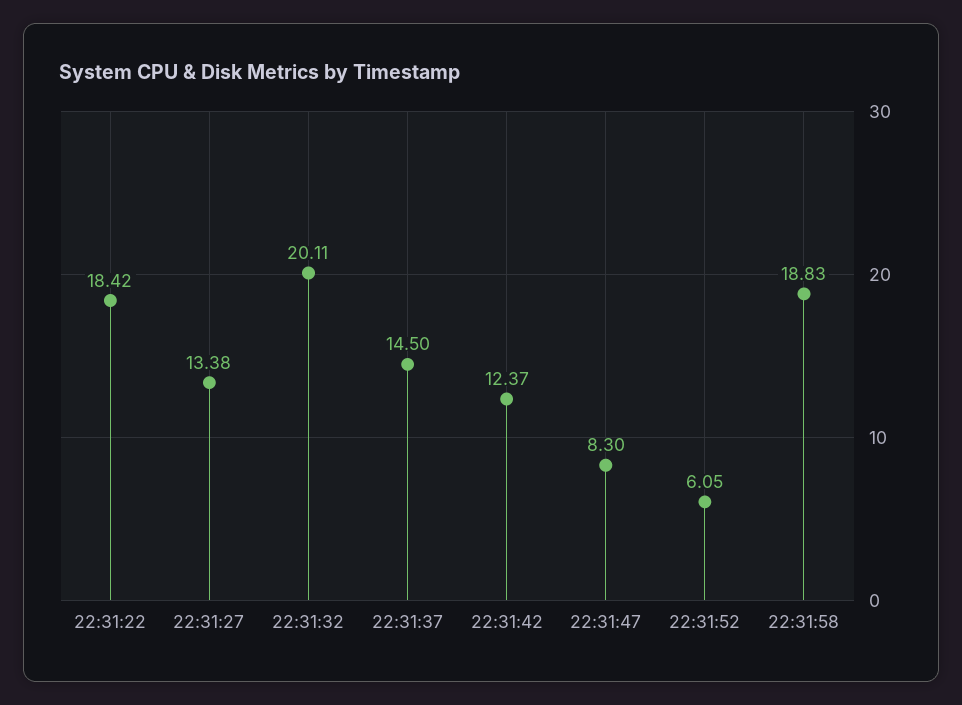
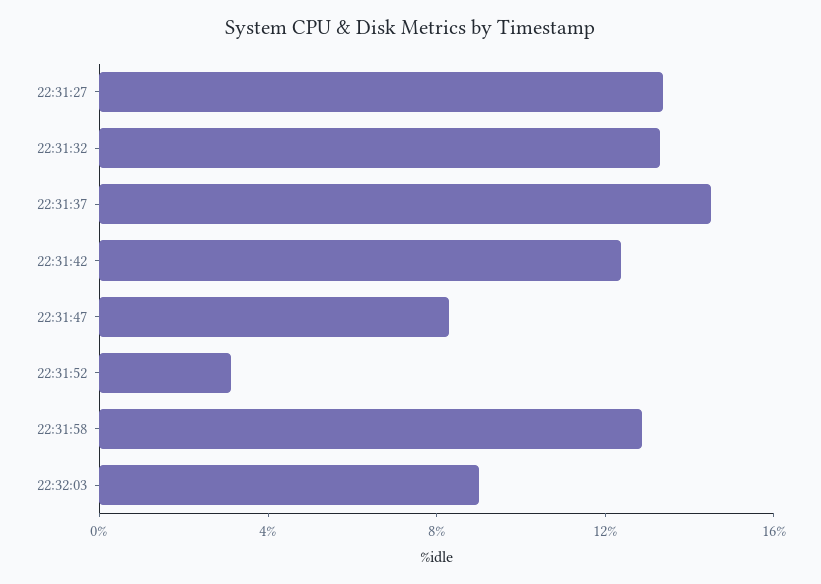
22:31:22: 18.42 -> none
22:31:32: 20.11 -> 13
22:31:52: 6.05 -> 3
22:31:58: 18.83 -> 13
22:32:03: none -> 9

